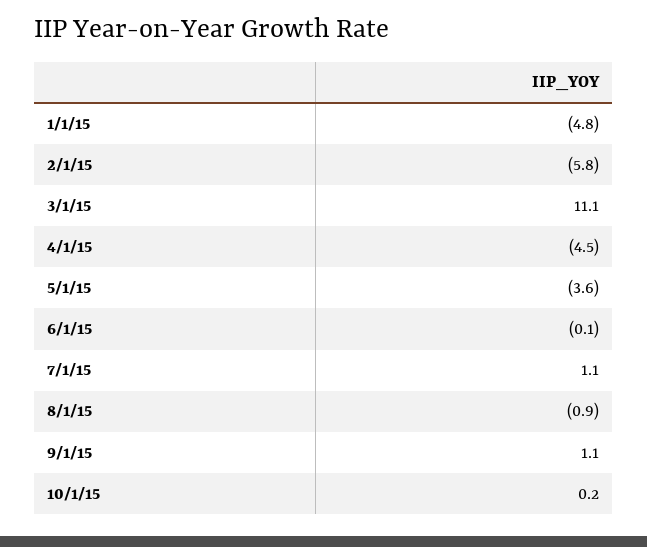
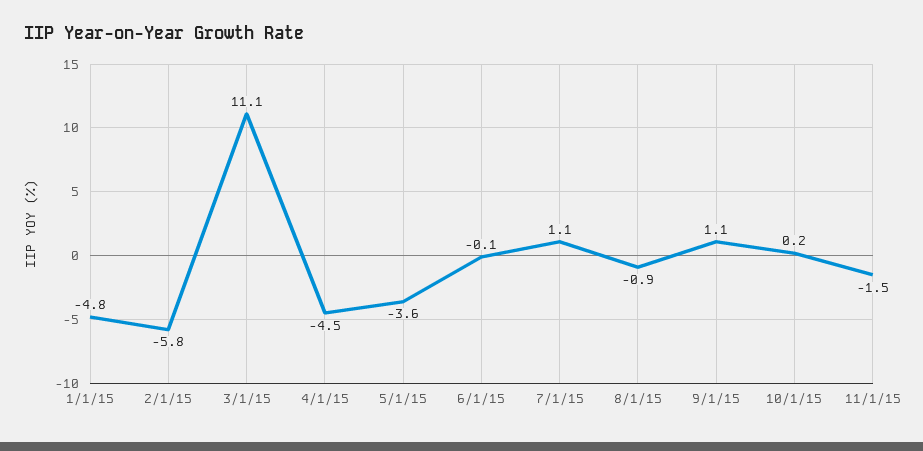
11/1/15: none -> -1.5

